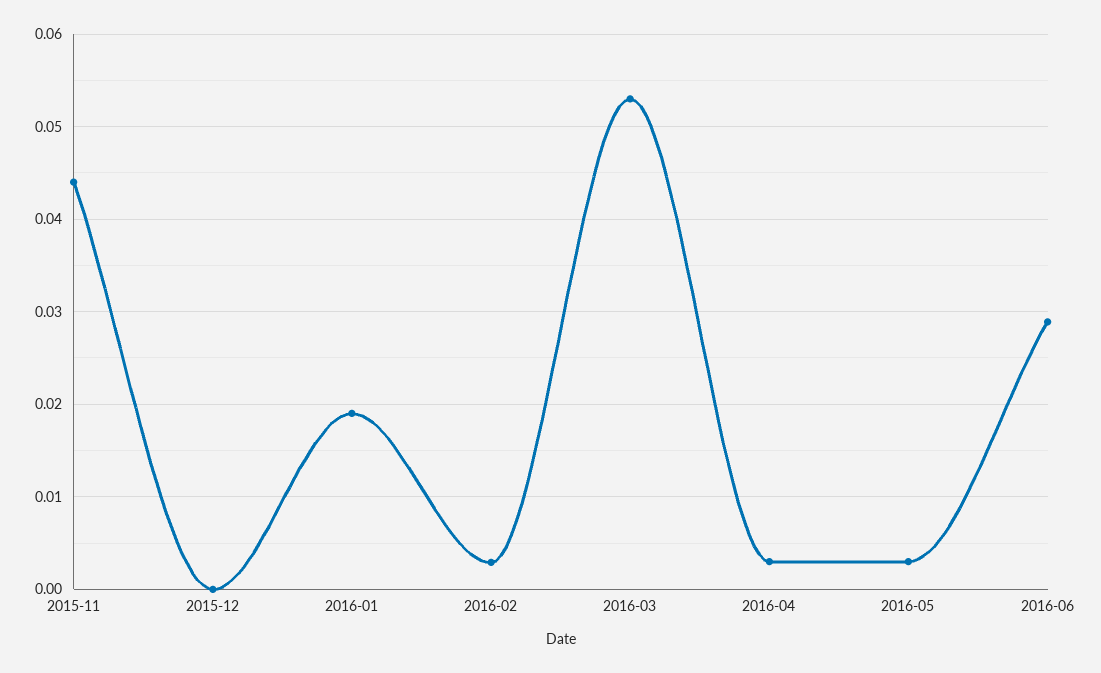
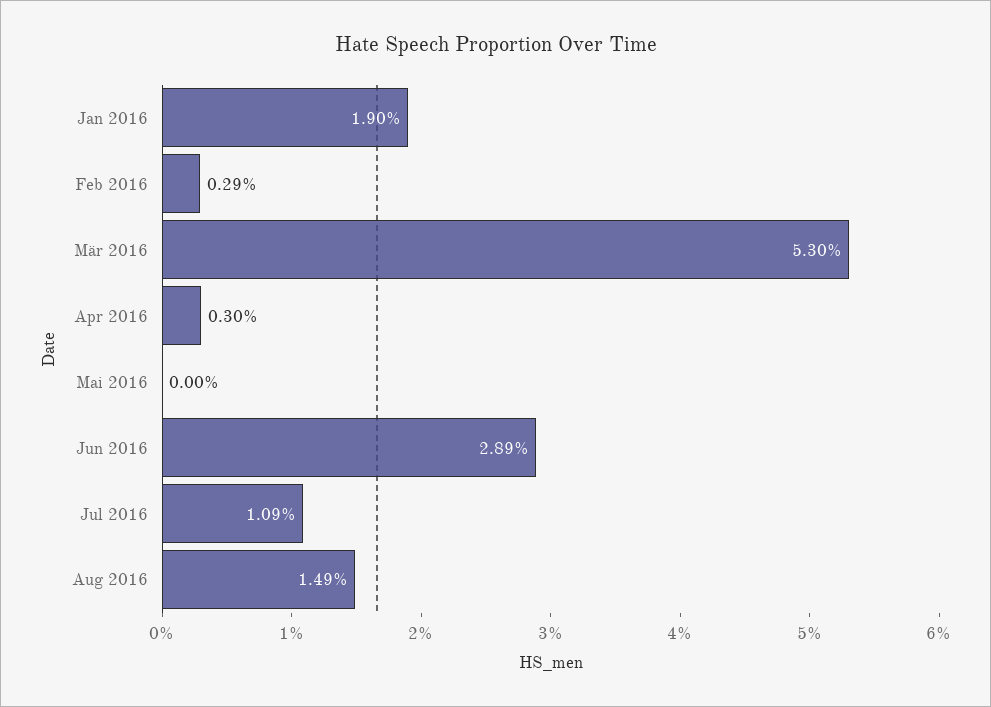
2015-11: 0.044 -> none
2015-12: 0 -> none
2016-05: 0.003 -> 0
Jul 2016: none -> 0.0109
Aug 2016: none -> 0.0149

